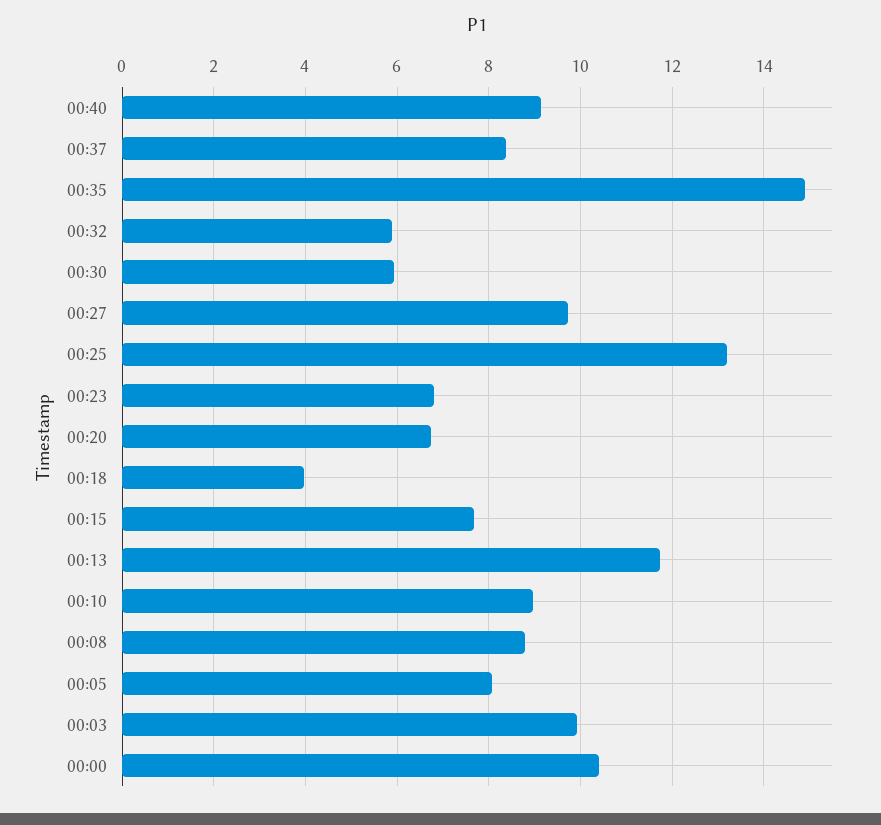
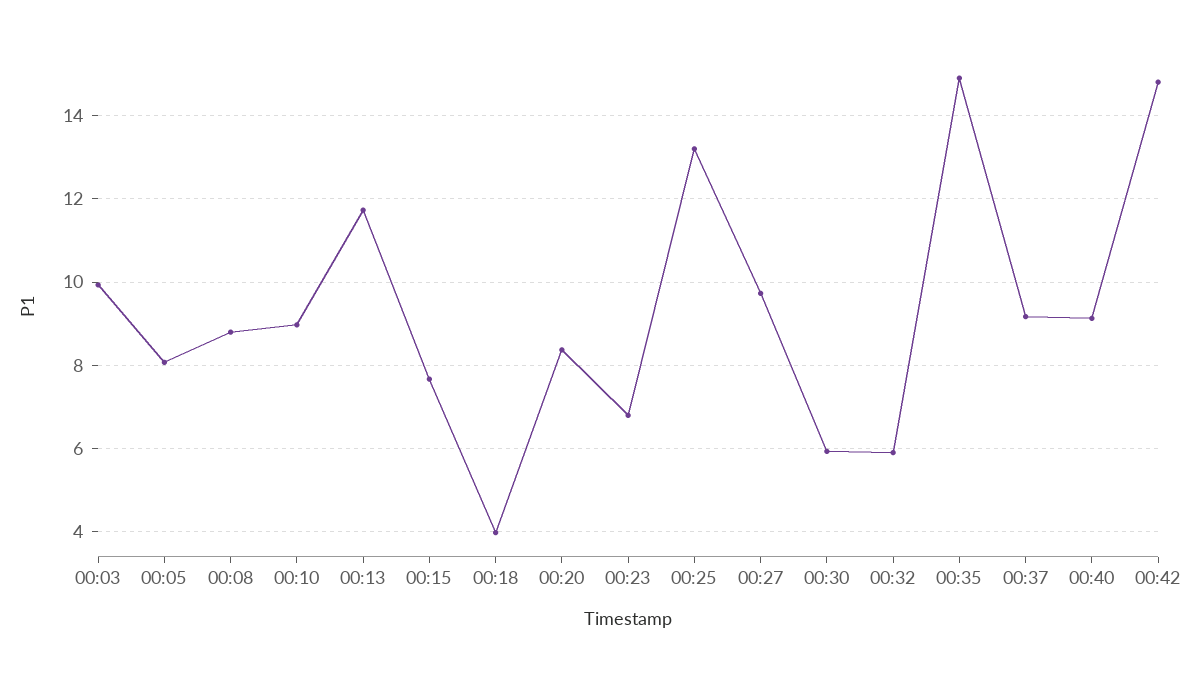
00:37: 8.4 -> 9.2
00:20: 6.8 -> 8.4
00:00: 10.4 -> none
00:42: none -> 14.8

